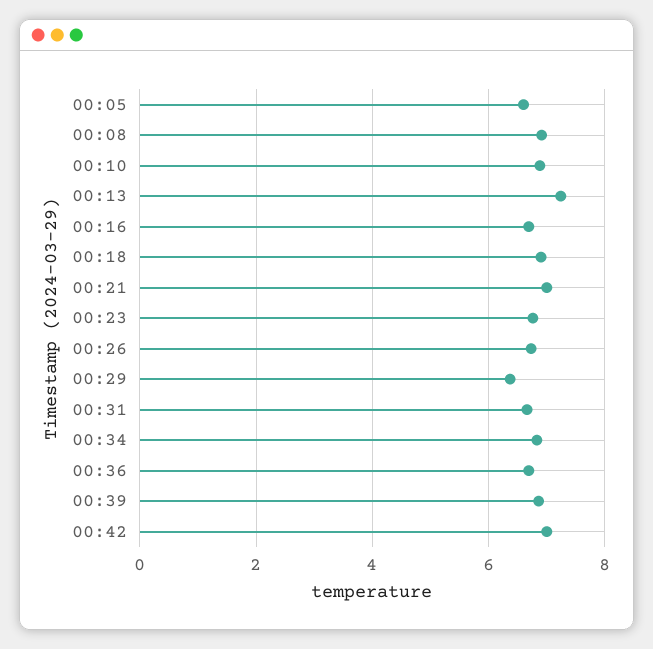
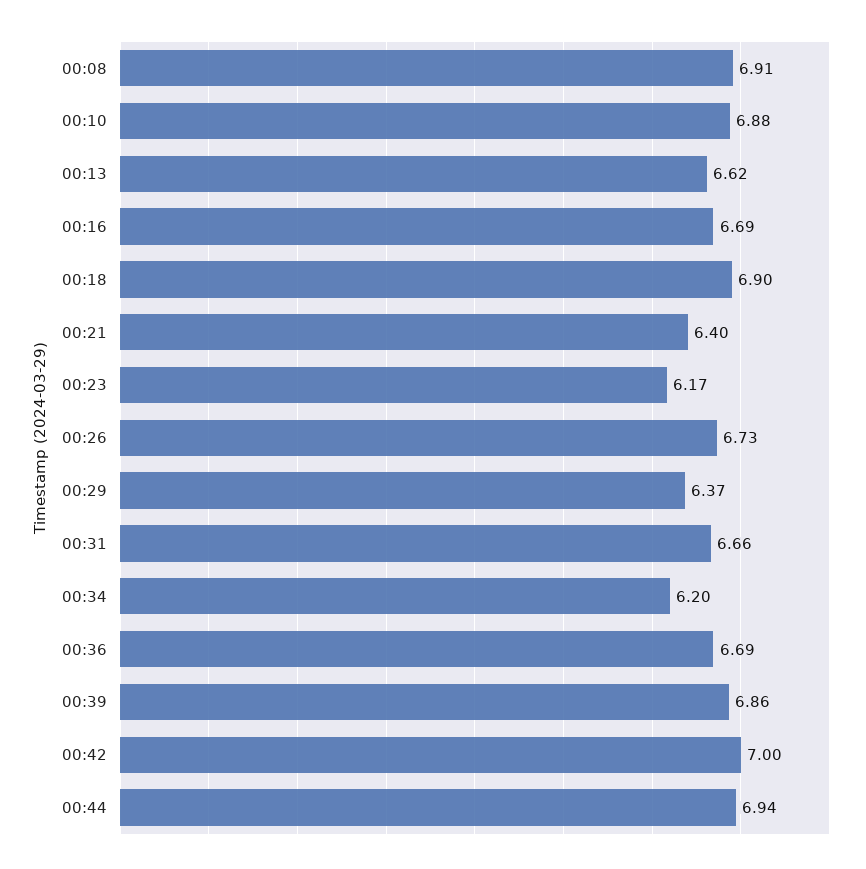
00:05: 6.6 -> none
00:13: 7.2 -> 6.62
00:21: 7 -> 6.4
00:23: 6.8 -> 6.17
00:34: 6.8 -> 6.2
00:44: none -> 6.94

